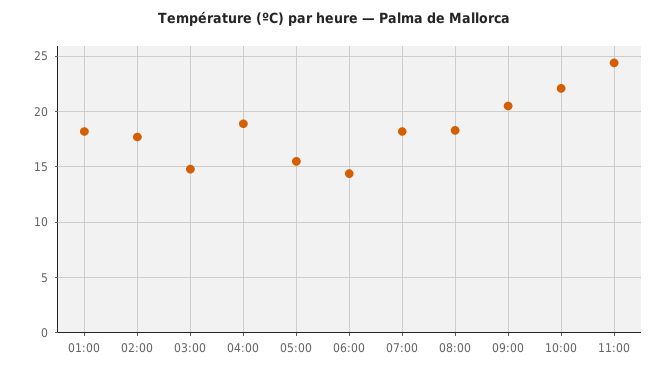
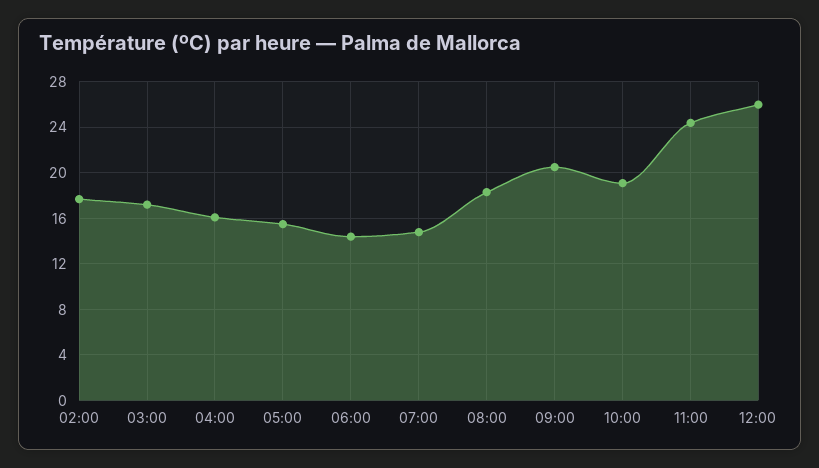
01:00: 18 -> none
03:00: 15 -> 17
04:00: 19 -> 16
07:00: 18 -> 15
10:00: 22 -> 19
12:00: none -> 26

